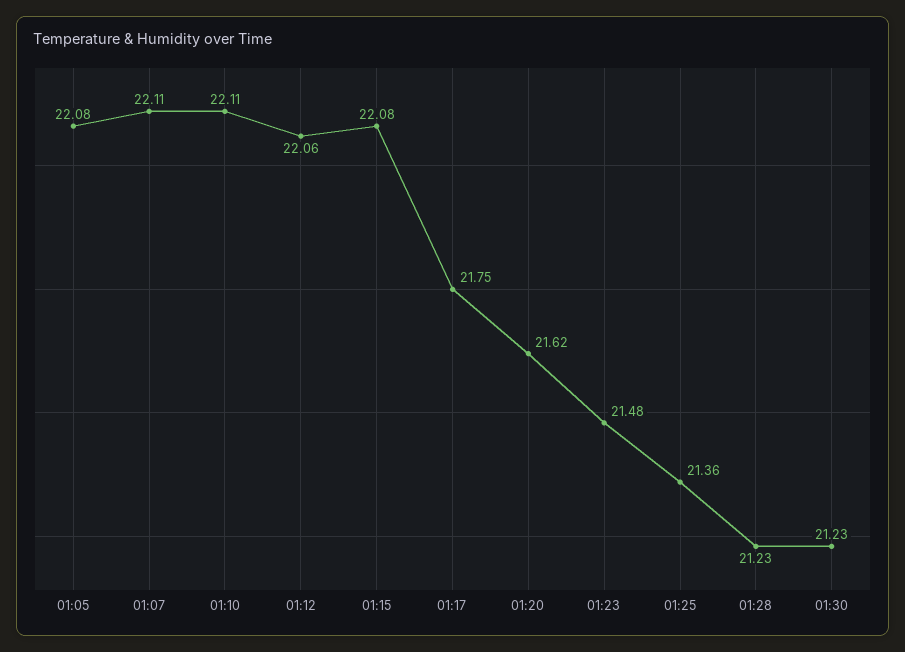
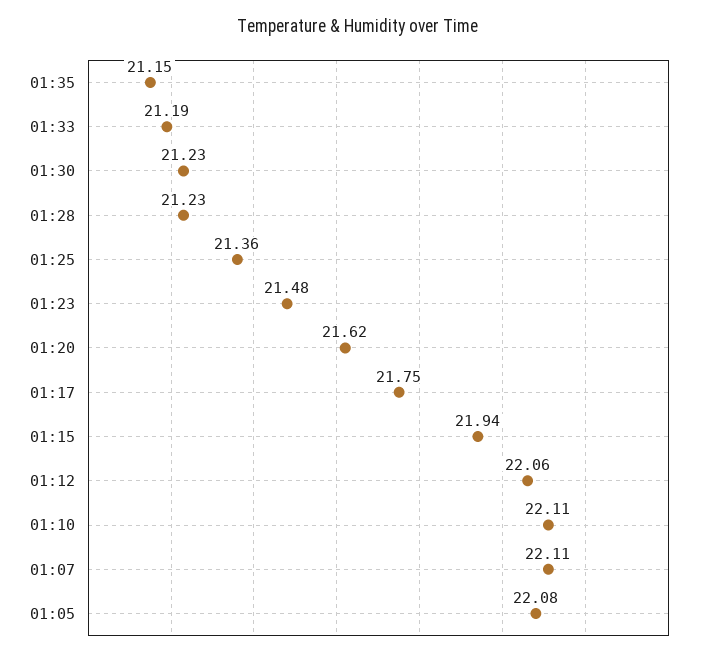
01:15: 22.08 -> 21.94
01:35: none -> 21.15
01:33: none -> 21.19

